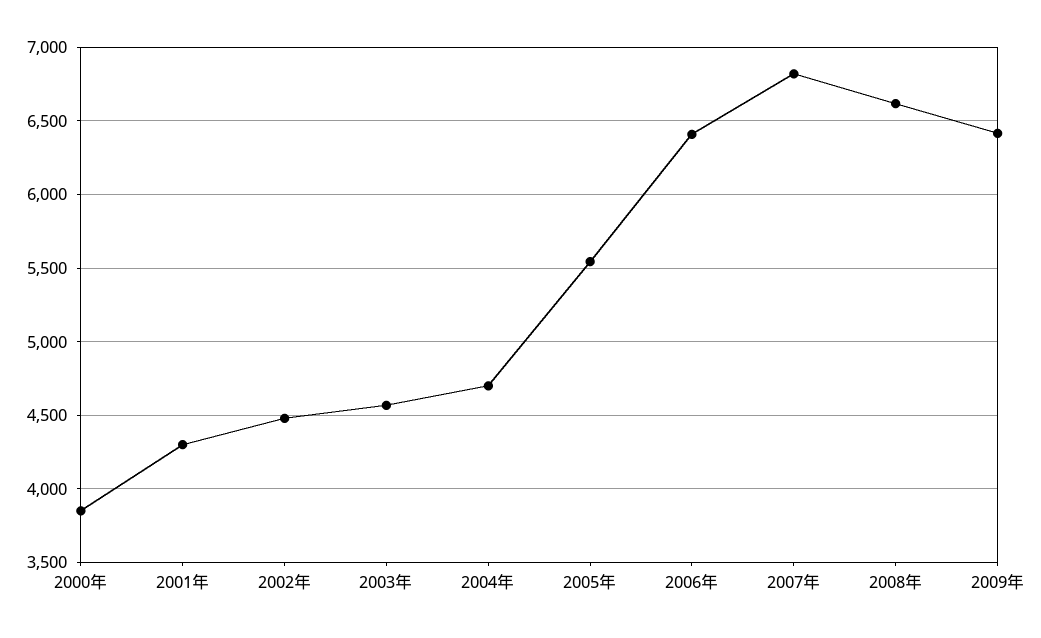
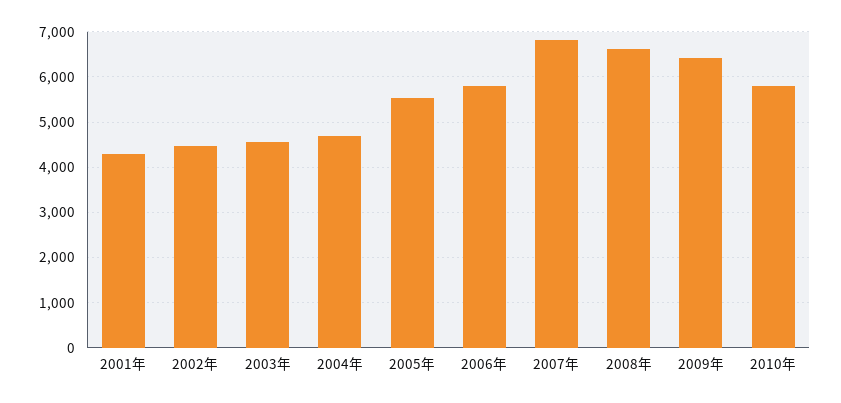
2000年: 3850 -> none
2006年: 6400 -> 5800
2010年: none -> 5800

